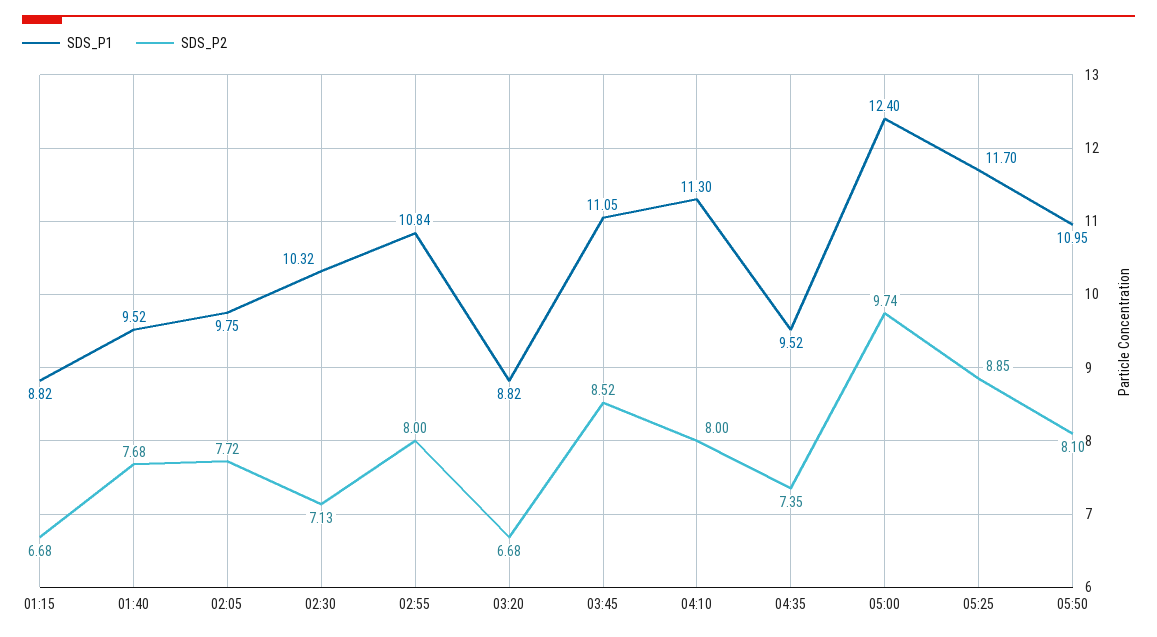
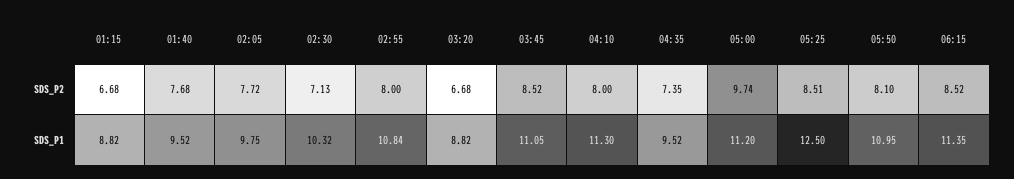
SDS_P1, 05:00: 12.4 -> 11.2
SDS_P1, 05:25: 11.7 -> 12.5
SDS_P2, 05:25: 8.85 -> 8.51
SDS_P2, 06:15: none -> 8.52
SDS_P1, 06:15: none -> 11.35

